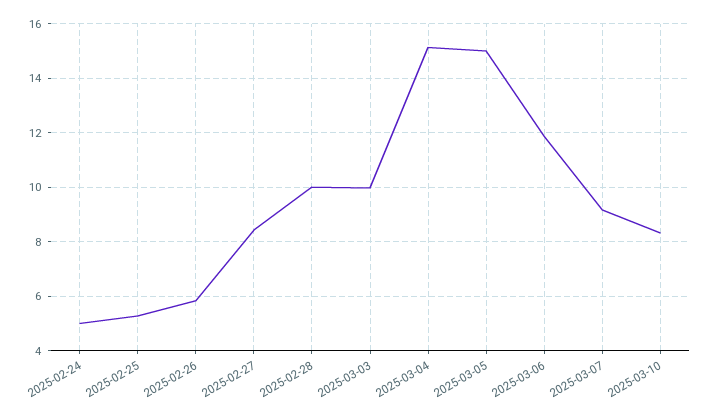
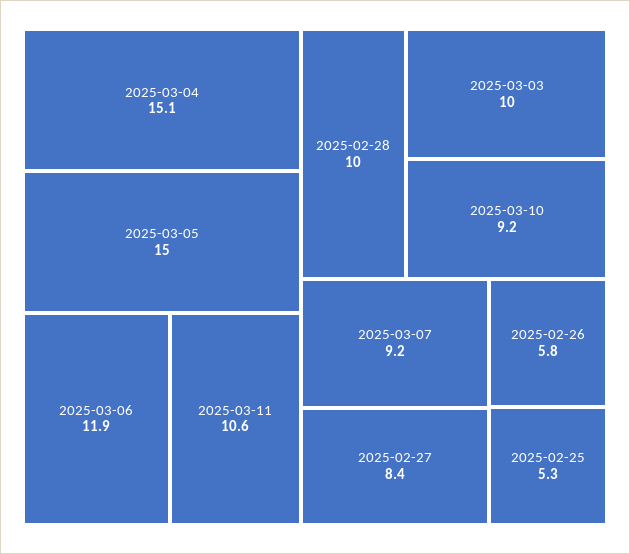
2025-02-24: 5 -> none
2025-03-10: 8.25 -> 9.2
2025-03-11: none -> 10.6

